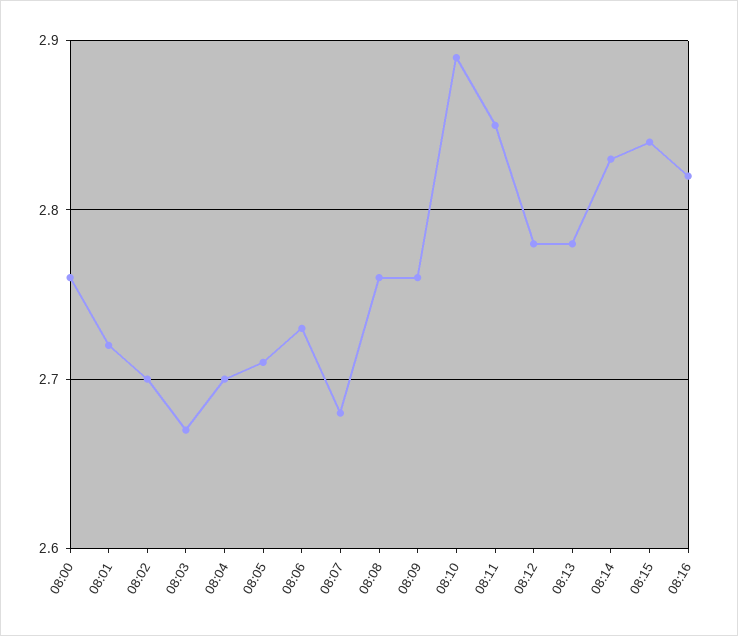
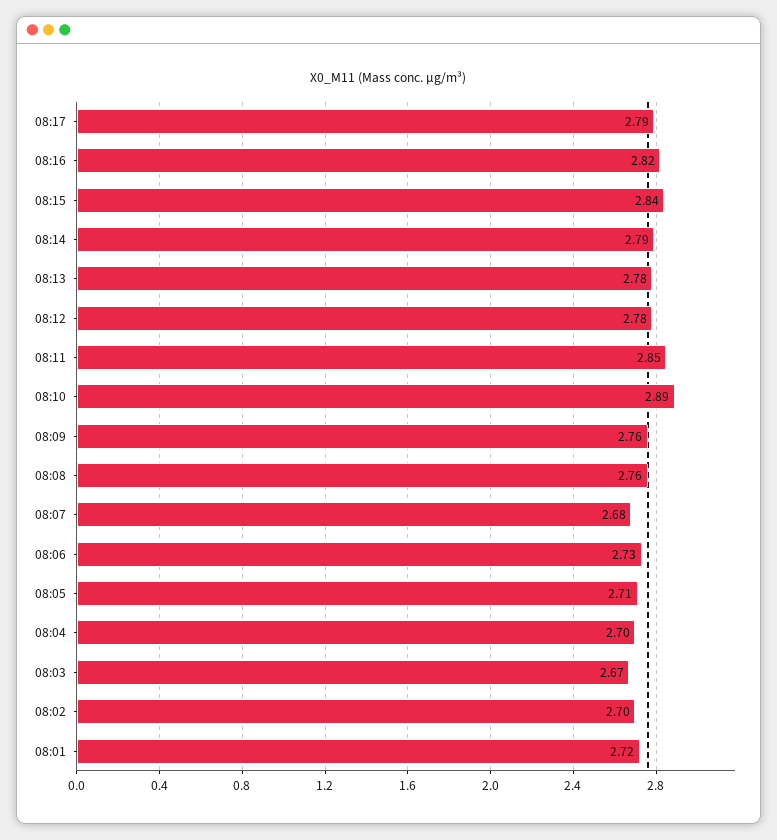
08:00: 2.76 -> none
08:14: 2.83 -> 2.79
08:17: none -> 2.79

